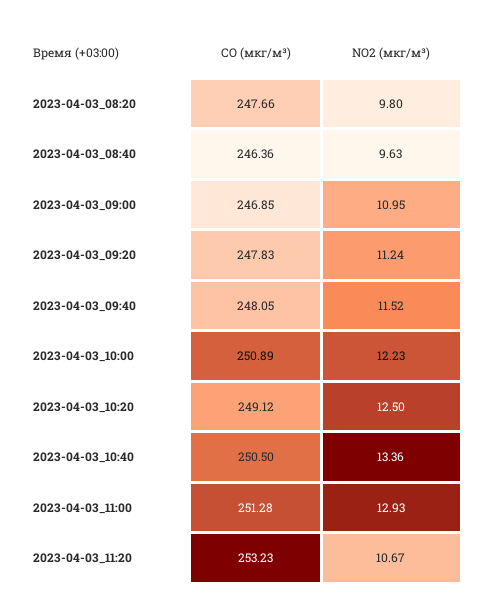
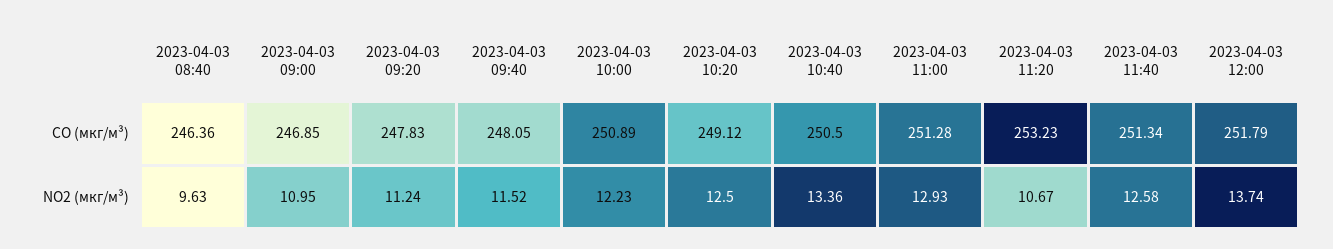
CO (мкг/м³), 2023-04-03_08:20: 247.66 -> none
NO2 (мкг/м³), 2023-04-03_08:20: 9.8 -> none
CO (мкг/м³), 2023-04-03 11:40: none -> 251.34
CO (мкг/м³), 2023-04-03 12:00: none -> 251.79
NO2 (мкг/м³), 2023-04-03 11:40: none -> 12.58
NO2 (мкг/м³), 2023-04-03 12:00: none -> 13.74

